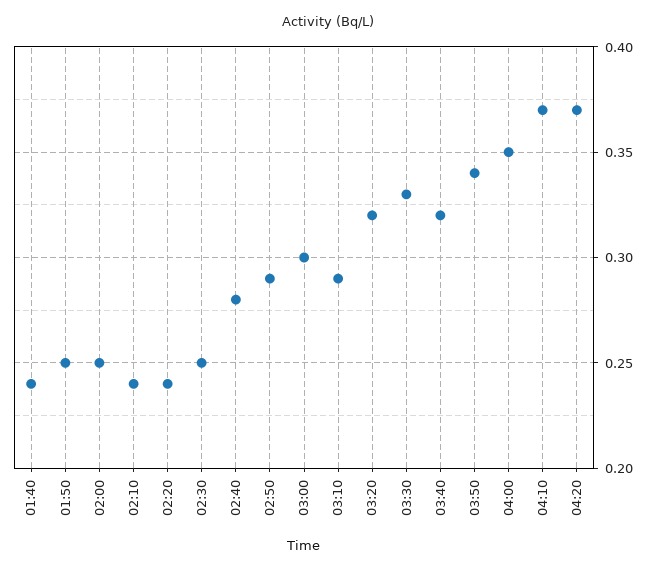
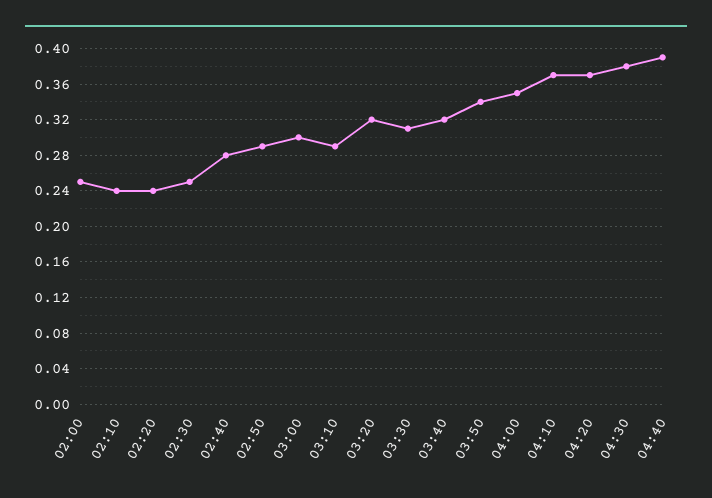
01:40: 0.24 -> none
01:50: 0.25 -> none
03:30: 0.33 -> 0.31
04:30: none -> 0.38
04:40: none -> 0.39

